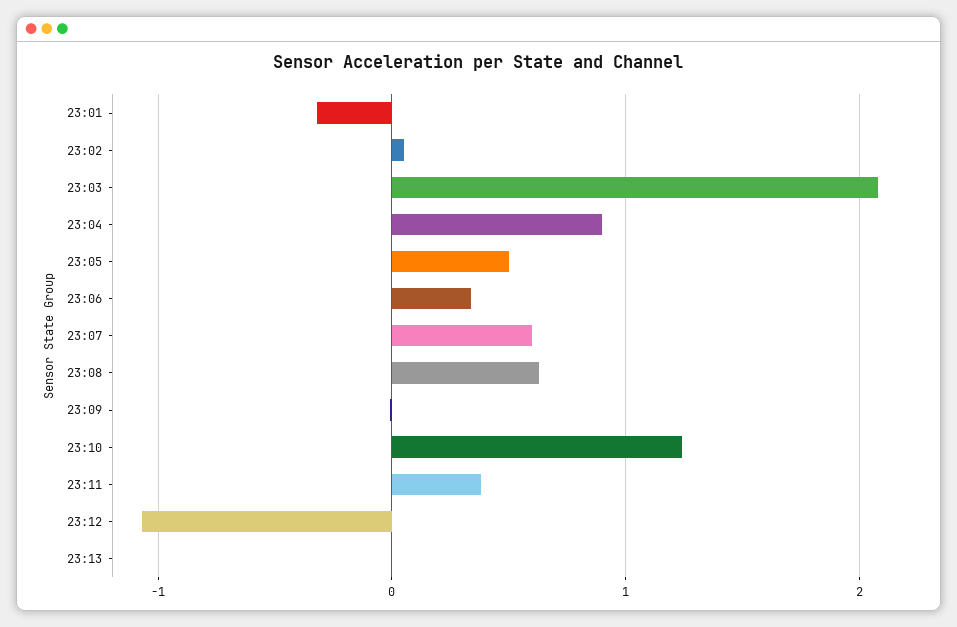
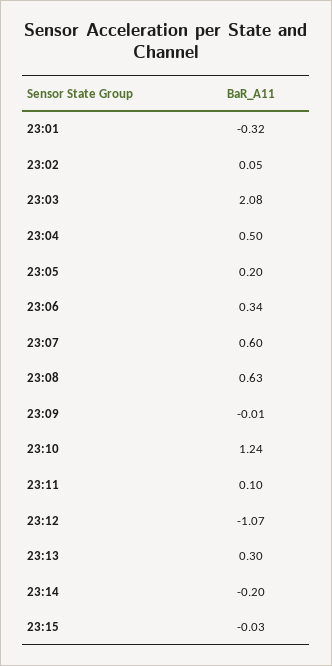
23:04: 0.9 -> 0.5
23:05: 0.5 -> 0.2
23:11: 0.4 -> 0.1
23:13: 0 -> 0.3
23:14: none -> -0.2
23:15: none -> -0.03

